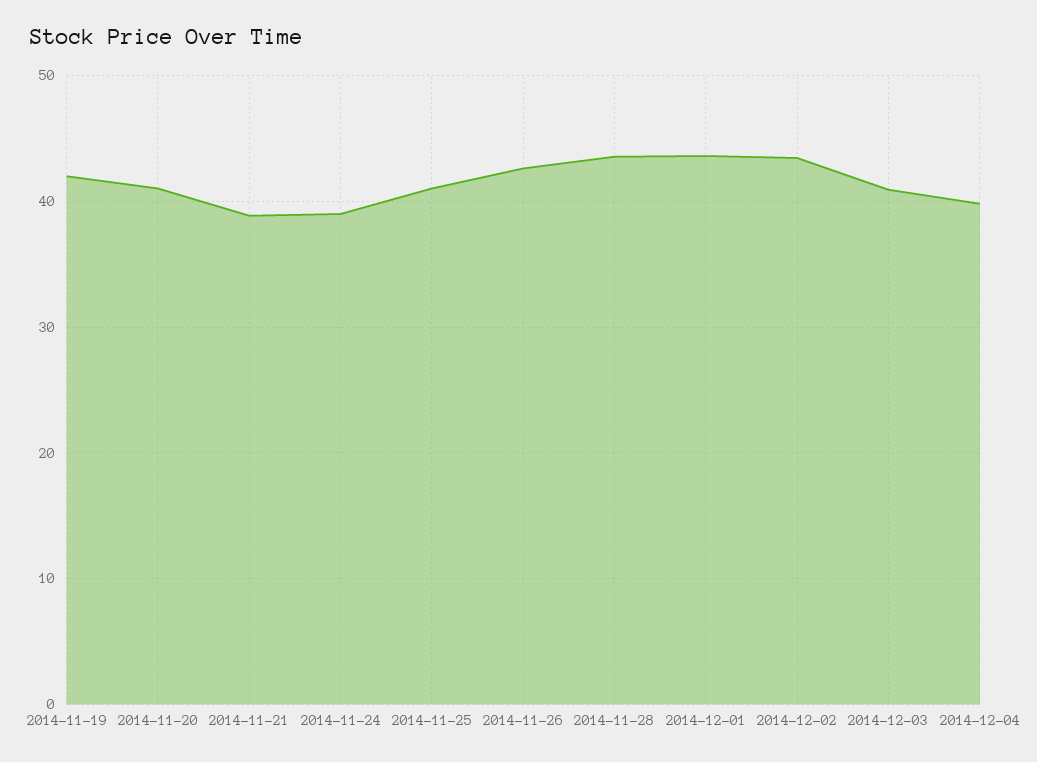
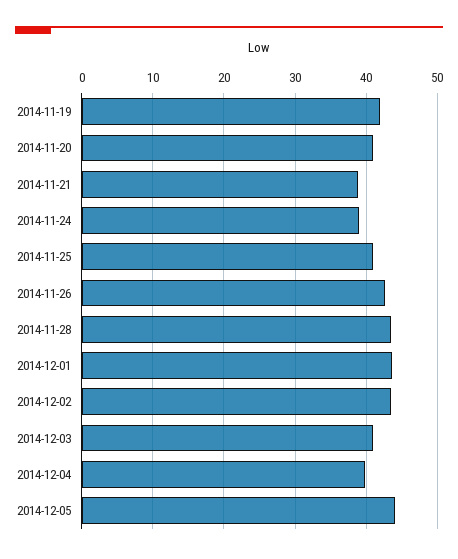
2014-12-05: none -> 44

